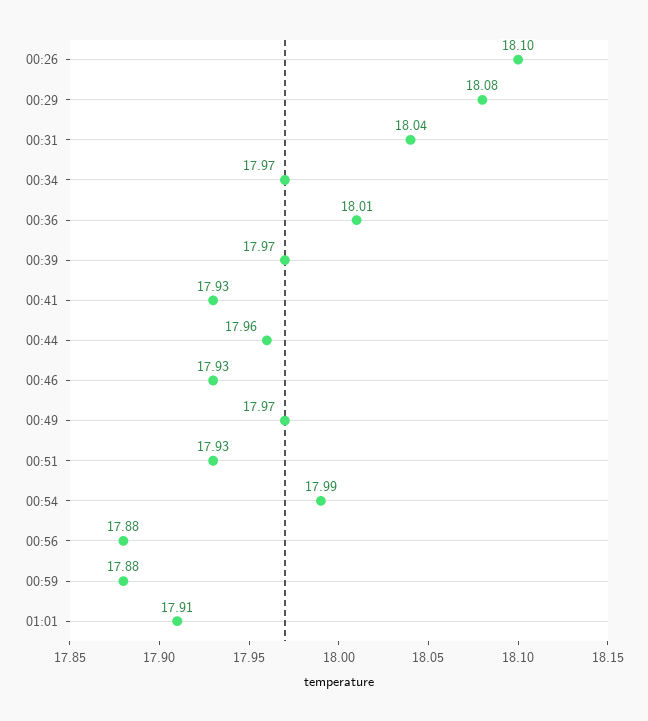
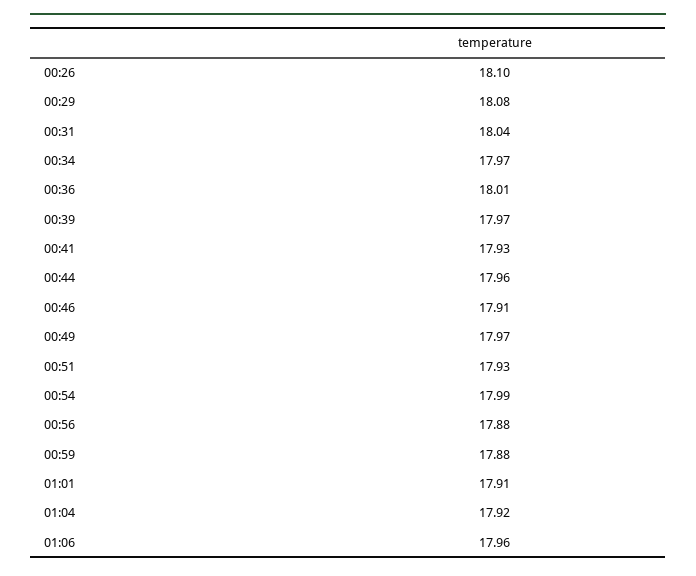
00:46: 17.93 -> 17.91
01:04: none -> 17.92
01:06: none -> 17.96

